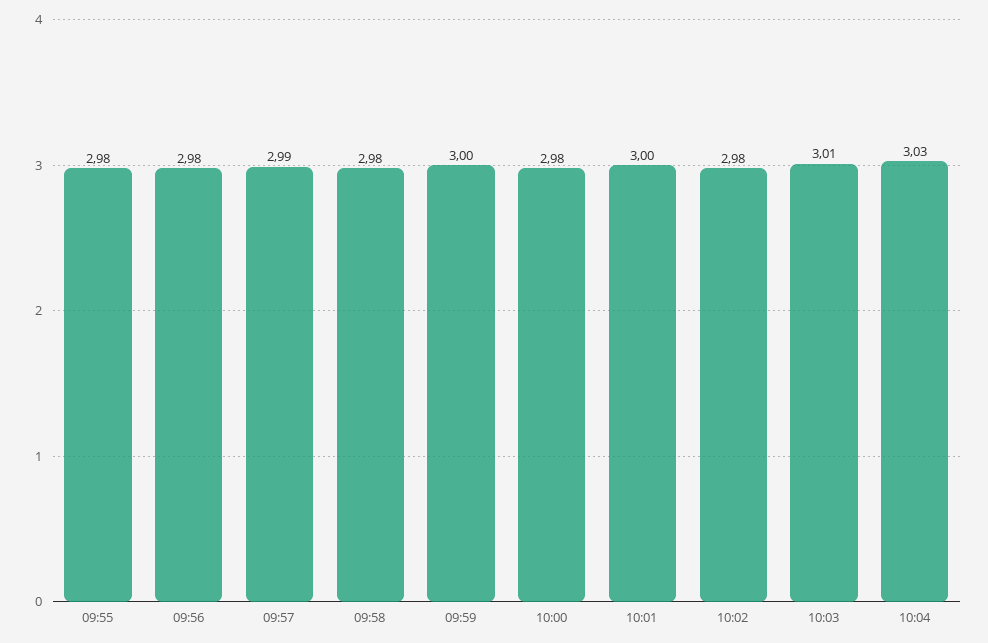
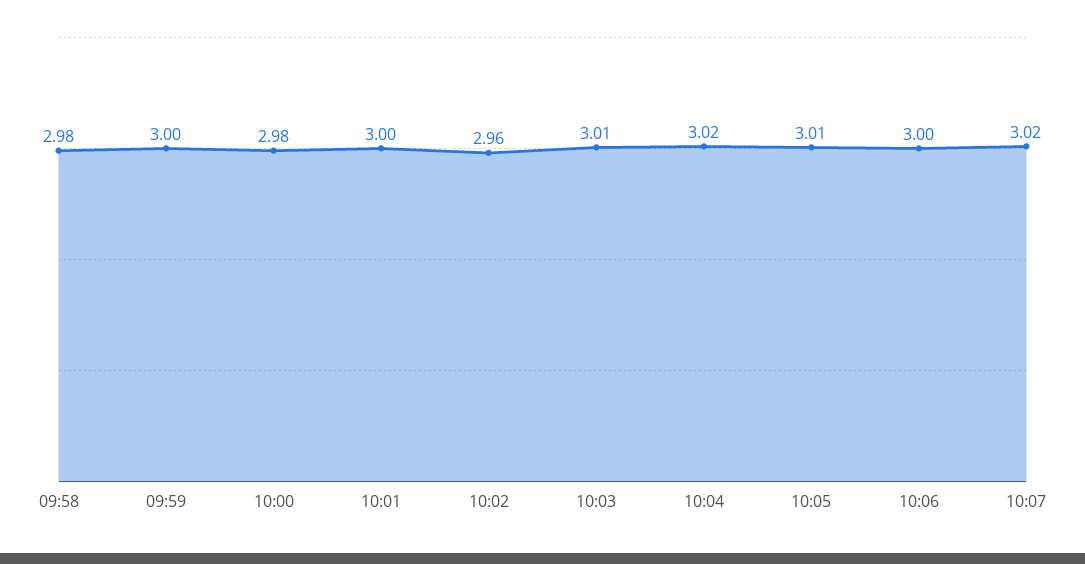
09:55: 2.98 -> none
09:56: 2.98 -> none
09:57: 2.99 -> none
10:02: 2.98 -> 2.96
10:04: 3.03 -> 3.02
10:05: none -> 3.01
10:06: none -> 3
10:07: none -> 3.02

